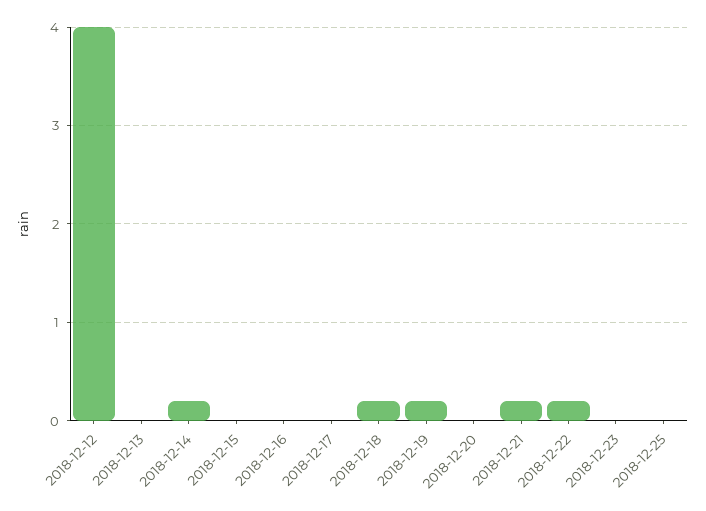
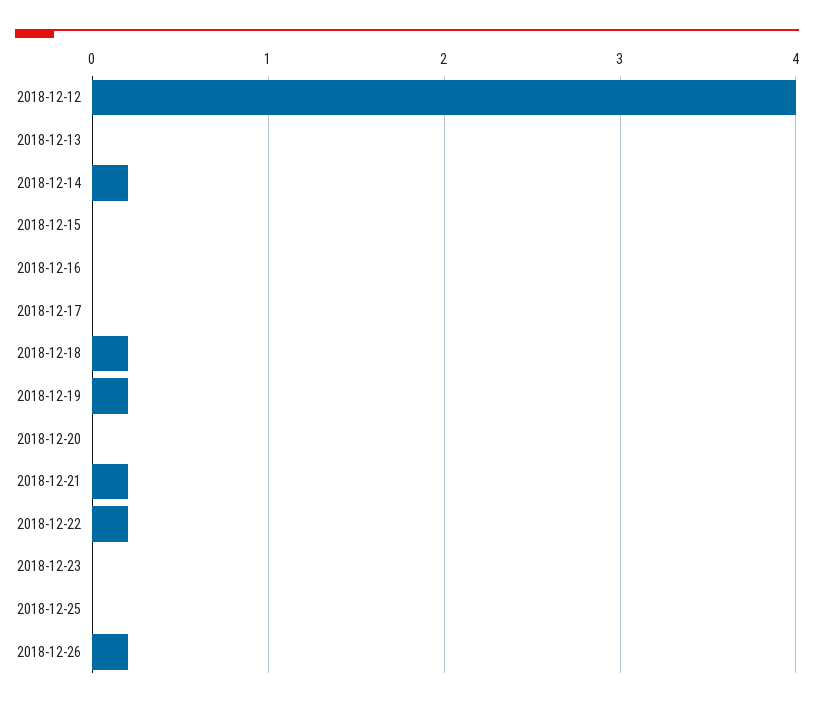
2018-12-26: none -> 0.2

